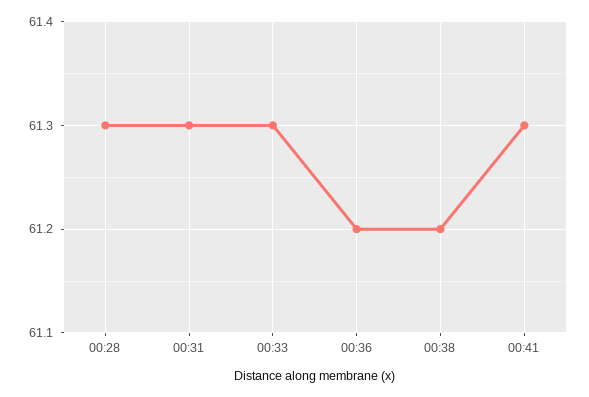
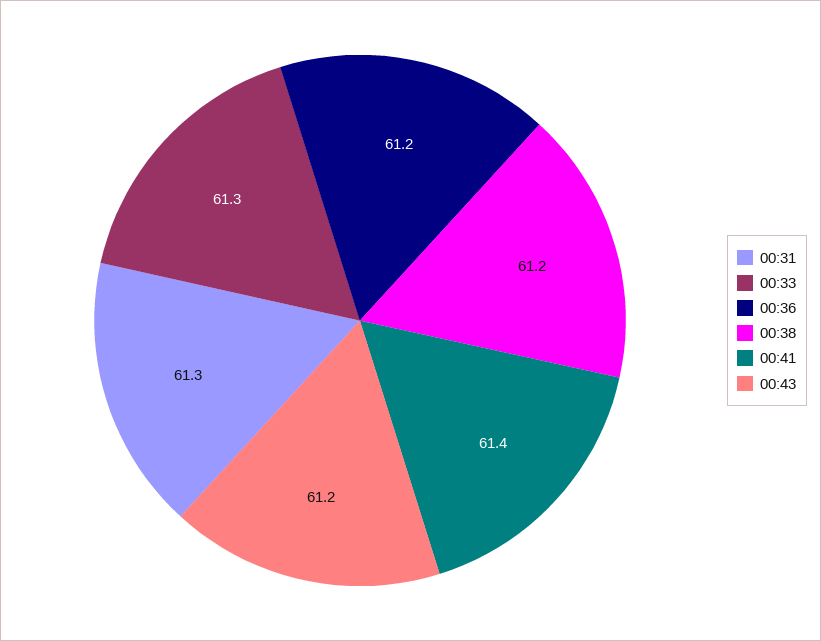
00:28: 61.3 -> none
00:41: 61.3 -> 61.4
00:43: none -> 61.2

